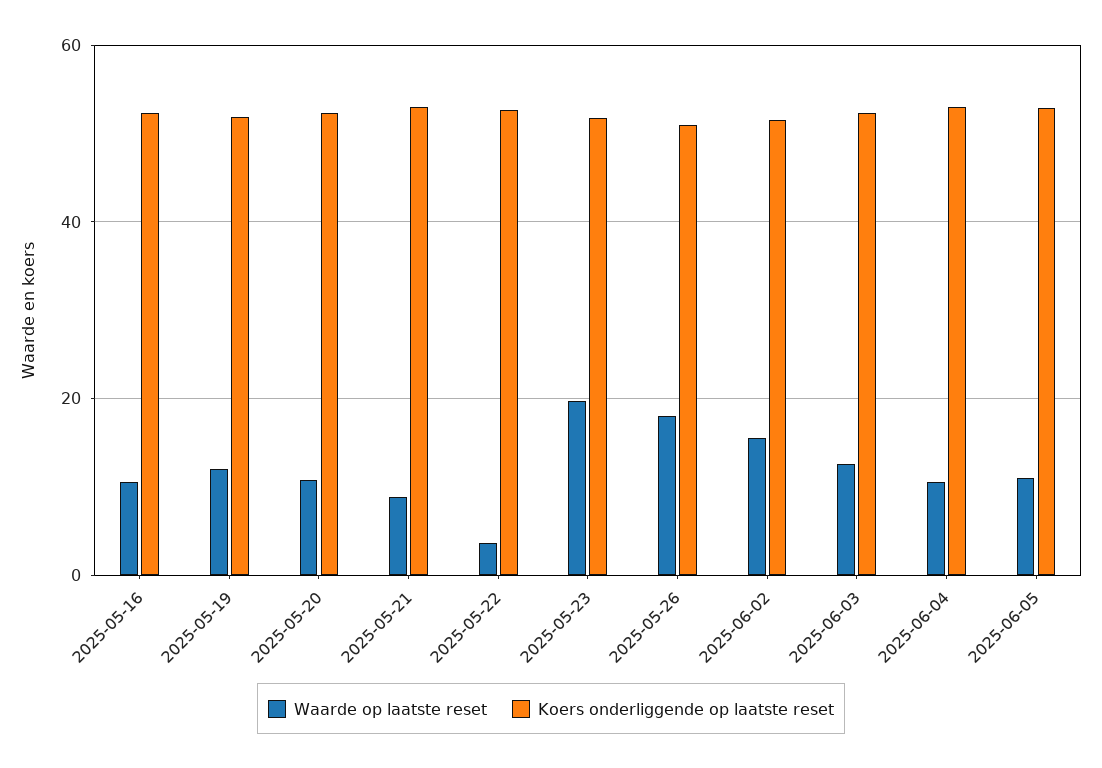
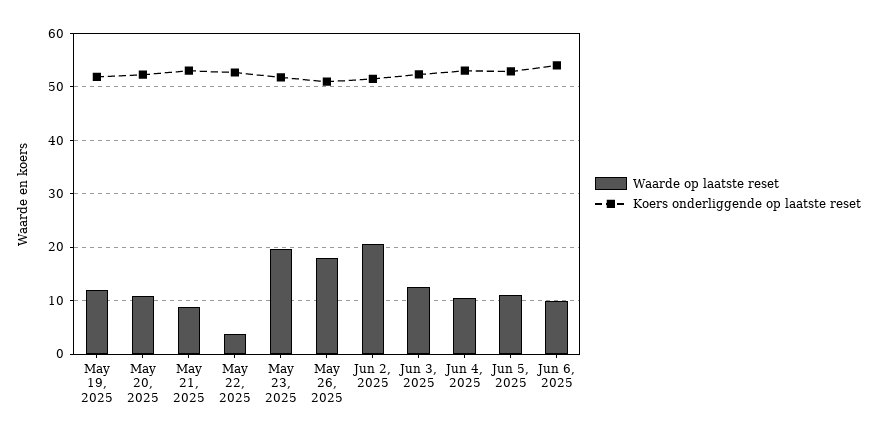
Waarde op laatste reset, 2025-05-16: 10 -> none
Koers onderliggende op laatste reset, 2025-05-16: 52 -> none
Waarde op laatste reset, 2025-06-02: 16 -> 20
Waarde op laatste reset, Jun 6, 2025: none -> 10
Koers onderliggende op laatste reset, Jun 6, 2025: none -> 54

